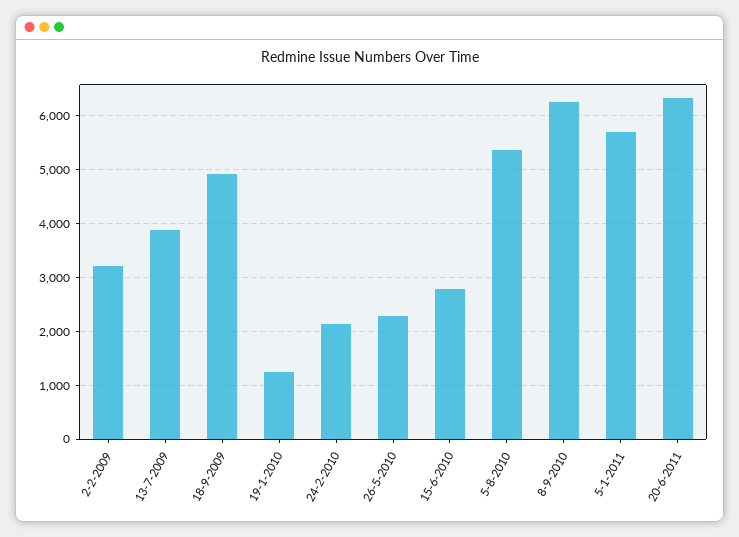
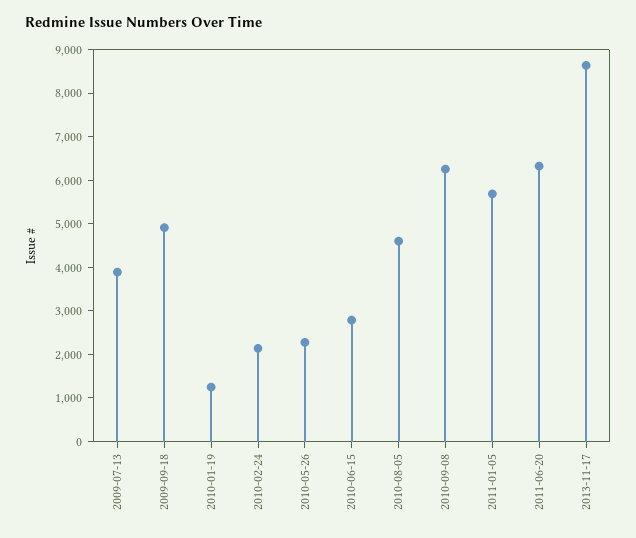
2-2-2009: 3200 -> none
5-8-2010: 5400 -> 4600
2013-11-17: none -> 8600

